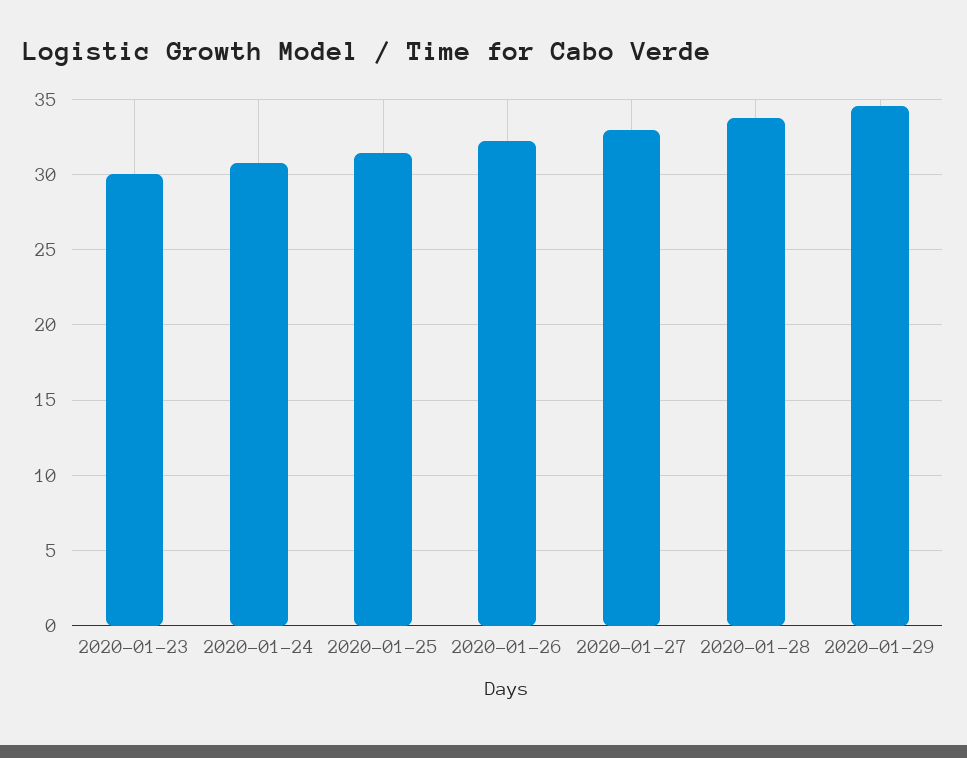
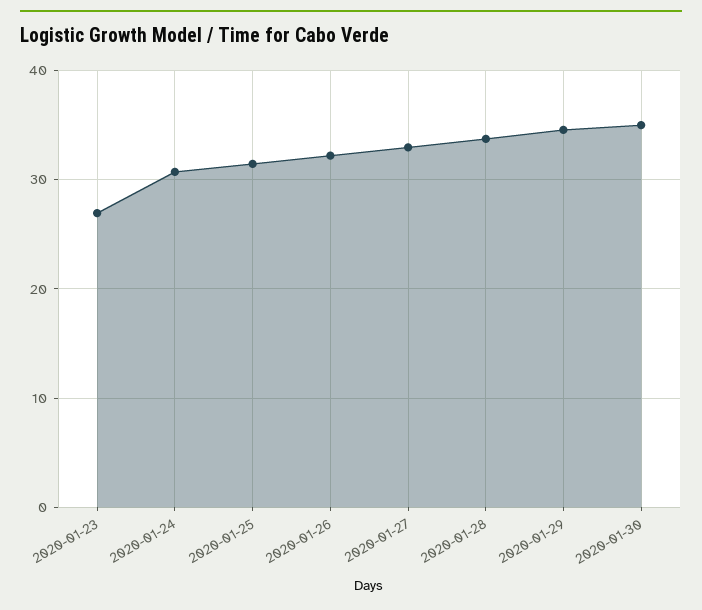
2020-01-23: 30 -> 27
2020-01-30: none -> 35

